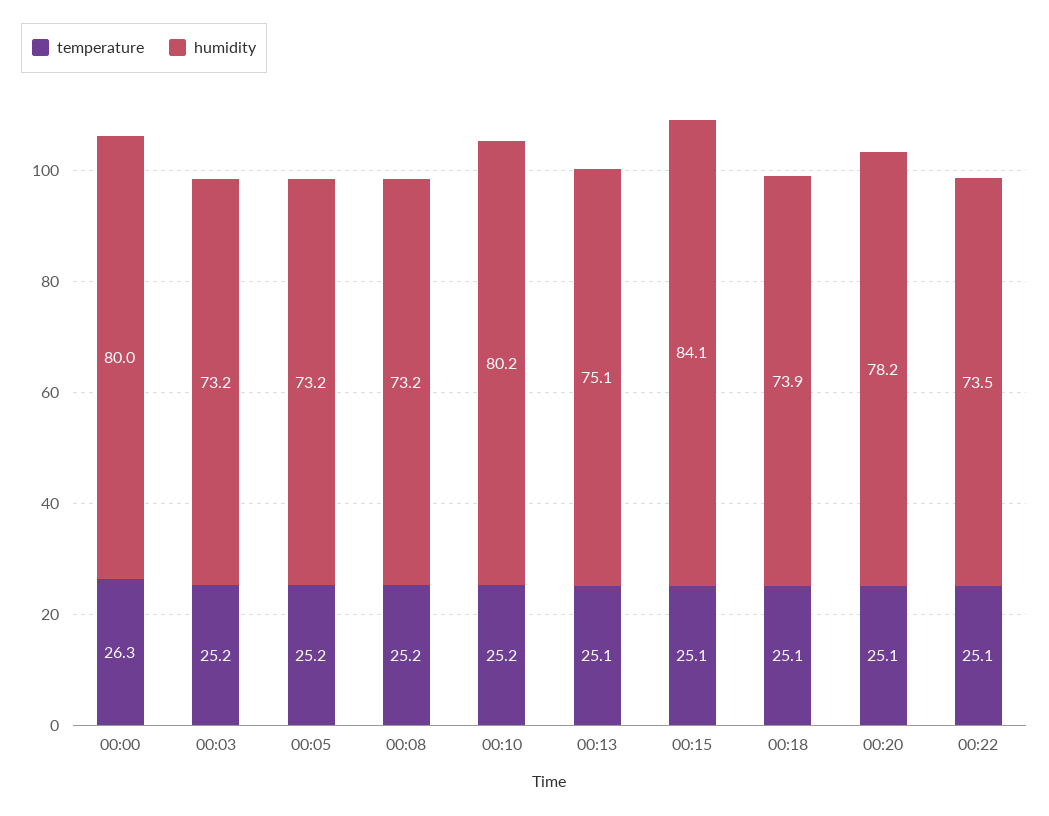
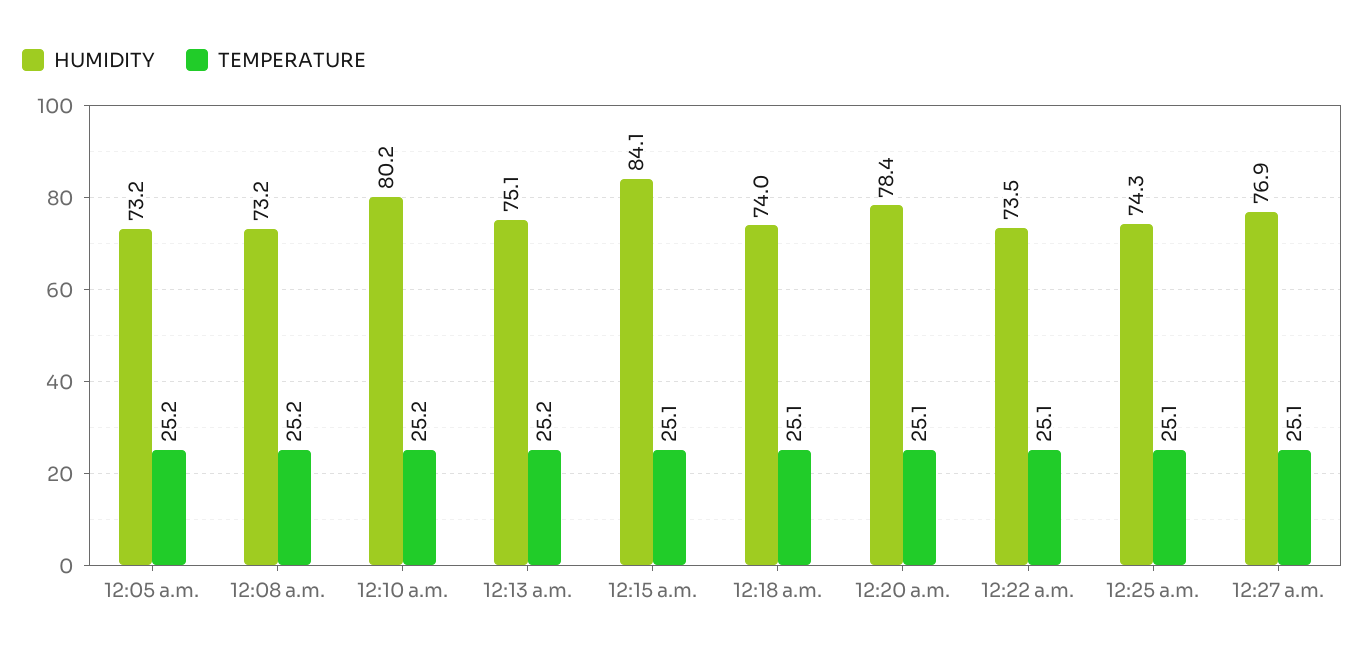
temperature, 00:00: 26.3 -> none
humidity, 00:00: 80 -> none
temperature, 00:03: 25.2 -> none
humidity, 00:03: 73.2 -> none
temperature, 00:13: 25.1 -> 25.2
humidity, 00:18: 73.9 -> 74
humidity, 00:20: 78.2 -> 78.4
humidity, 12:25 a.m.: none -> 74.3
temperature, 12:25 a.m.: none -> 25.1
humidity, 12:27 a.m.: none -> 76.9
temperature, 12:27 a.m.: none -> 25.1

